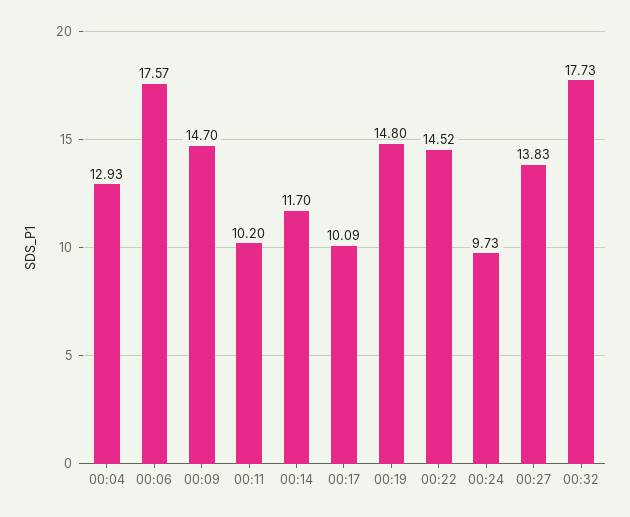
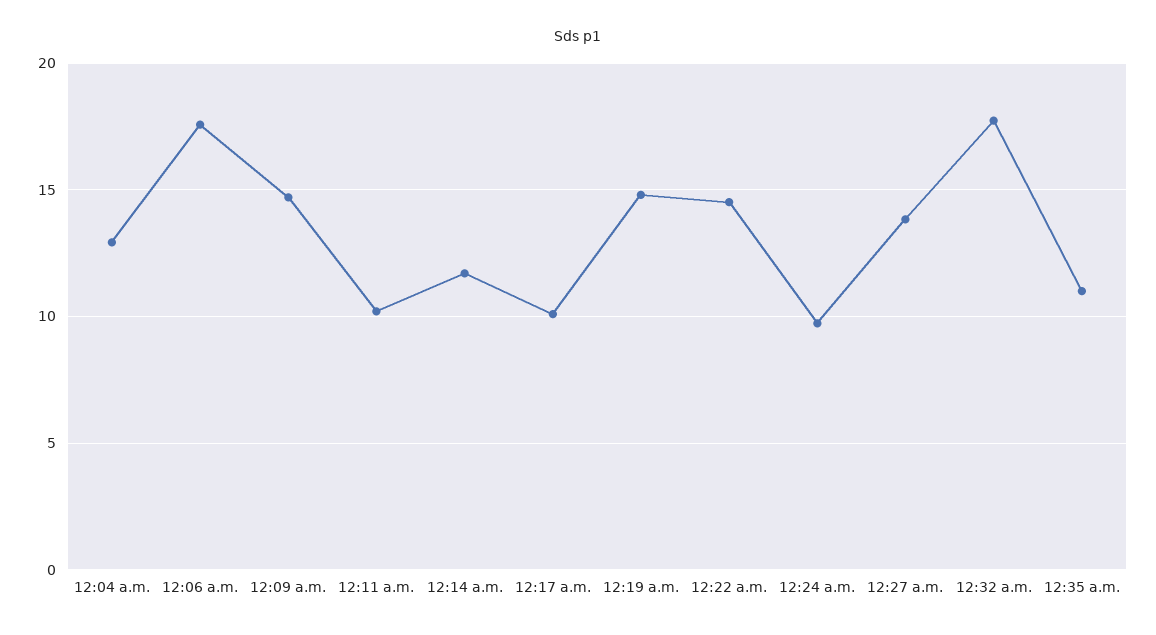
12:35 a.m.: none -> 11

